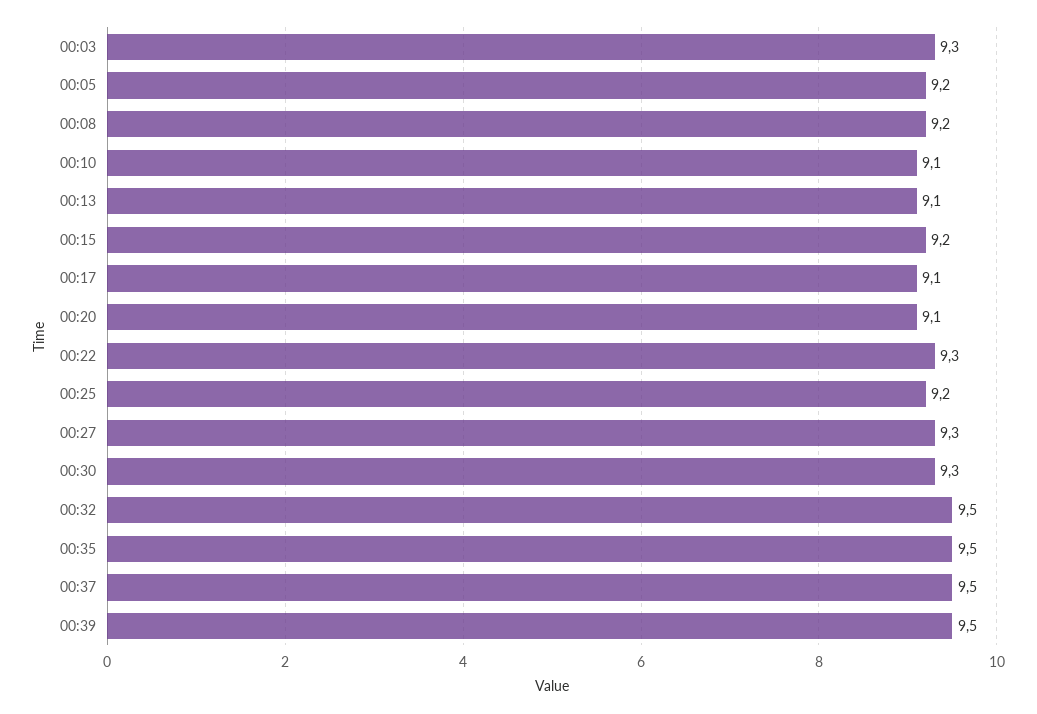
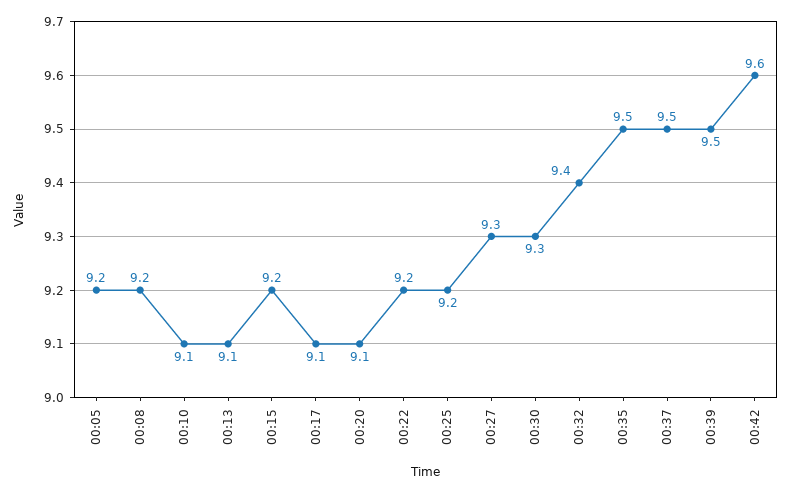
00:03: 9.3 -> none
00:22: 9.3 -> 9.2
00:32: 9.5 -> 9.4
00:42: none -> 9.6

